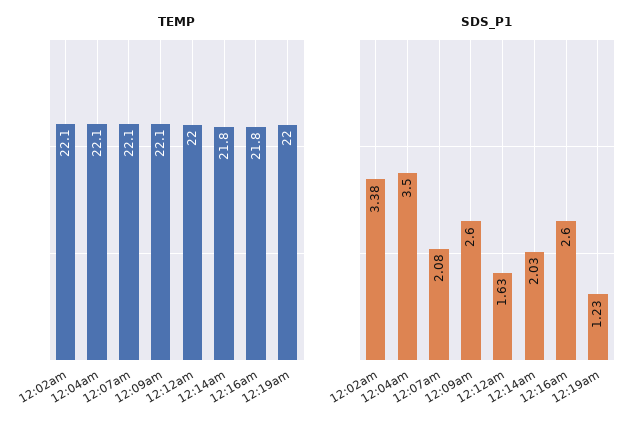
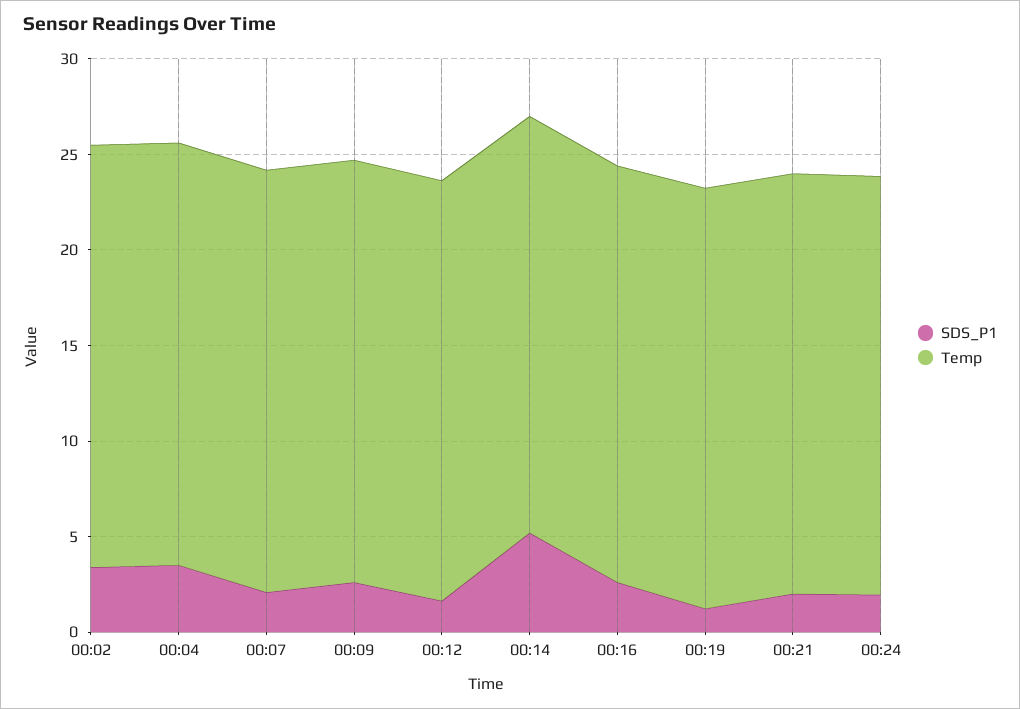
SDS_P1, 12:14am: 2.03 -> 5
SDS_P1, 00:21: none -> 2
TEMP, 00:21: none -> 22
SDS_P1, 00:24: none -> 2
TEMP, 00:24: none -> 22

